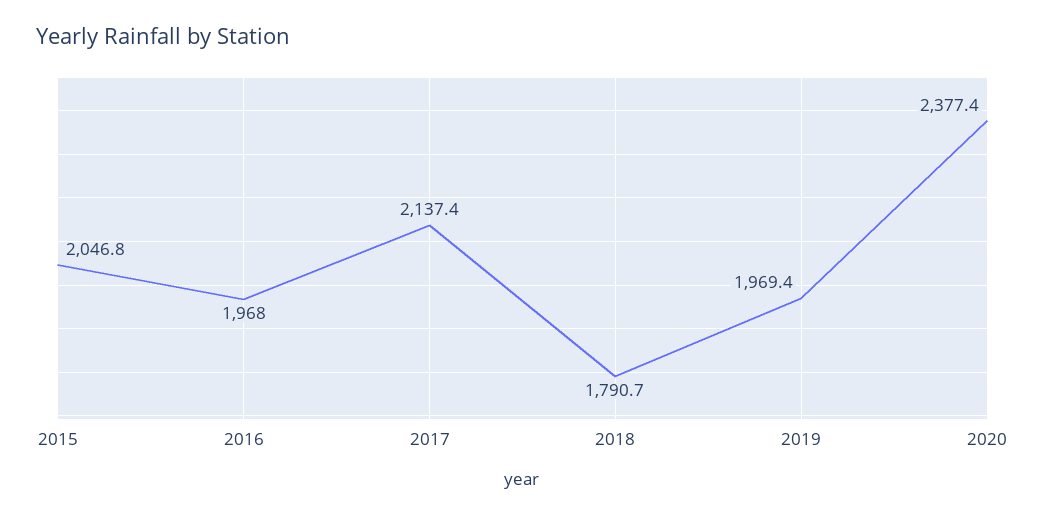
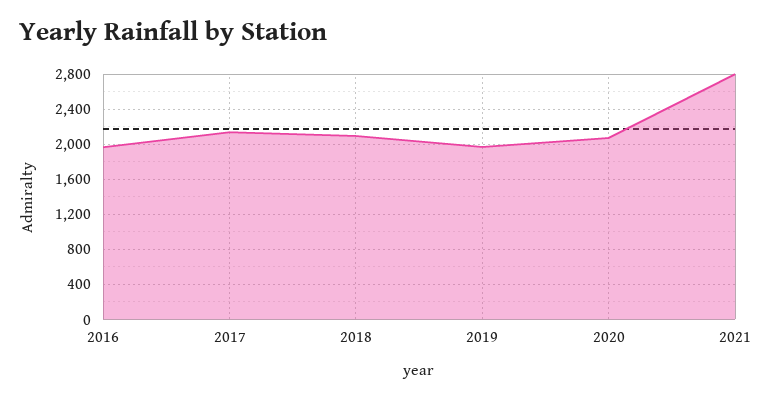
2015: 2046.8 -> none
2018: 1790.7 -> 2100
2020: 2377.4 -> 2100
2021: none -> 2800

